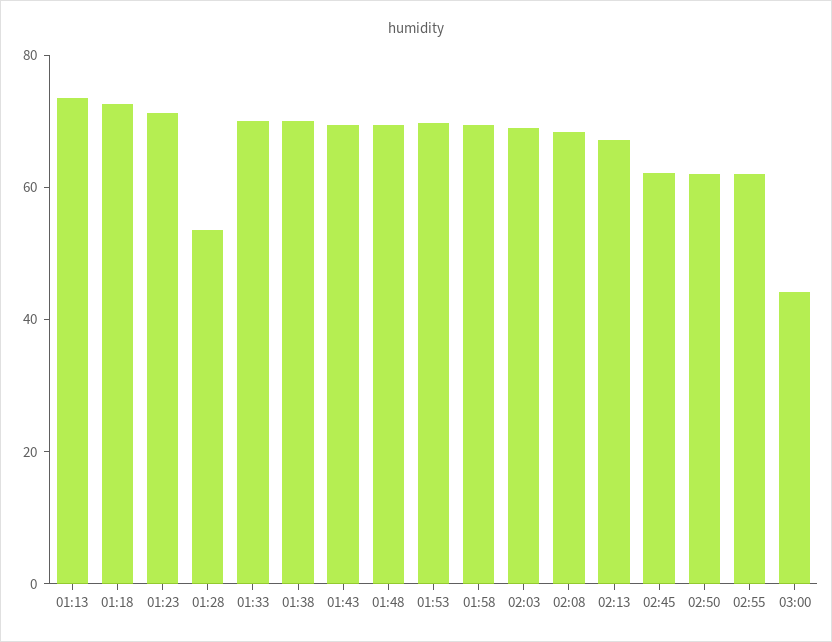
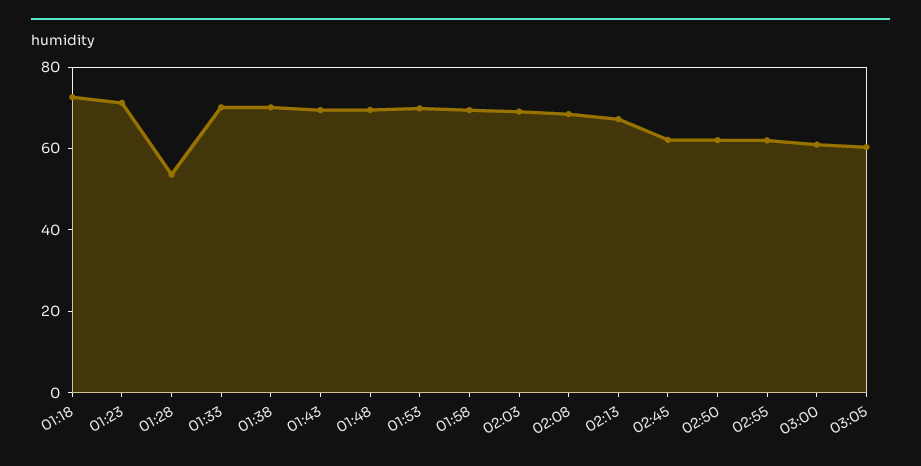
01:13: 75 -> none
03:00: 45 -> 60
03:05: none -> 60

